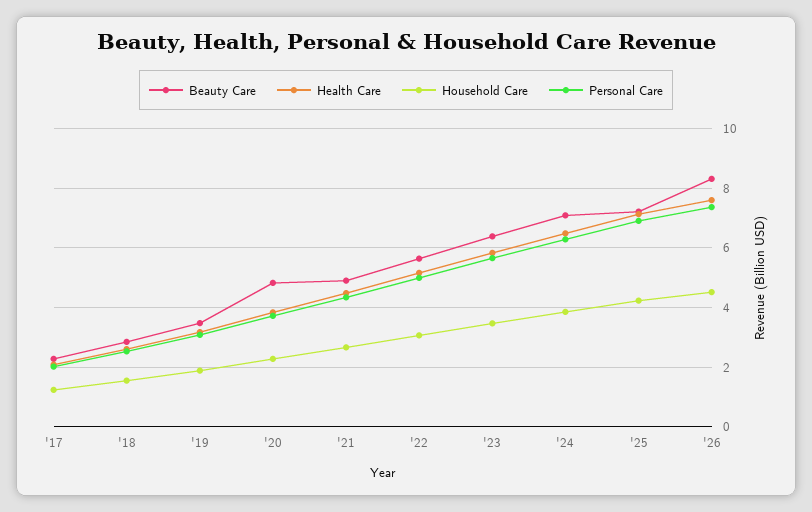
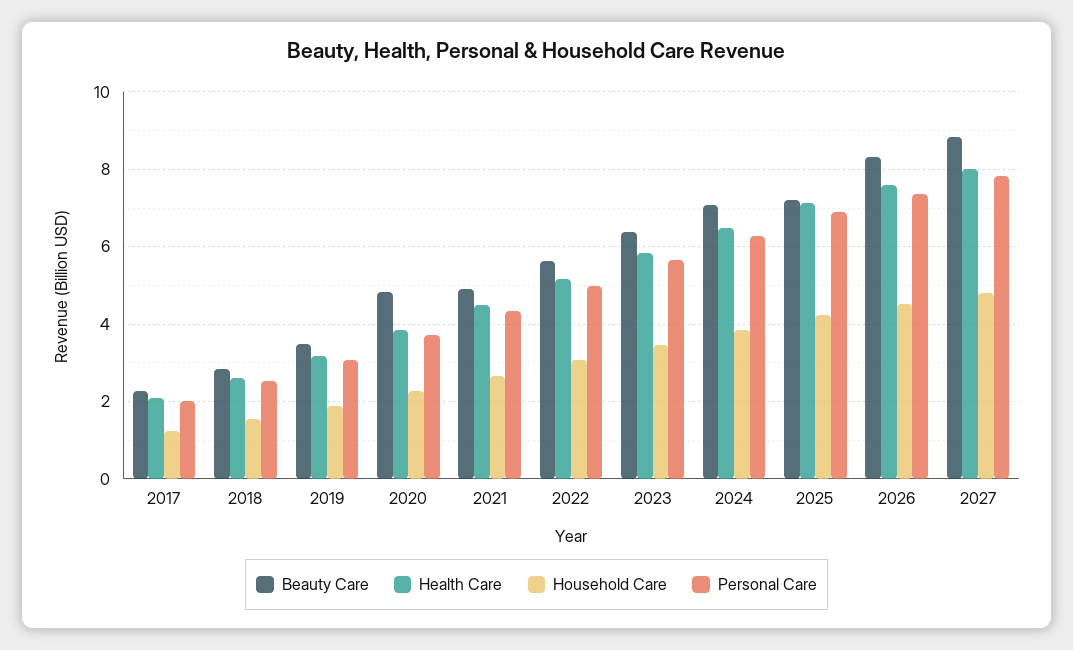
Beauty Care, 2027: none -> 8.8
Health Care, 2027: none -> 8
Household Care, 2027: none -> 4.8
Personal Care, 2027: none -> 7.8

